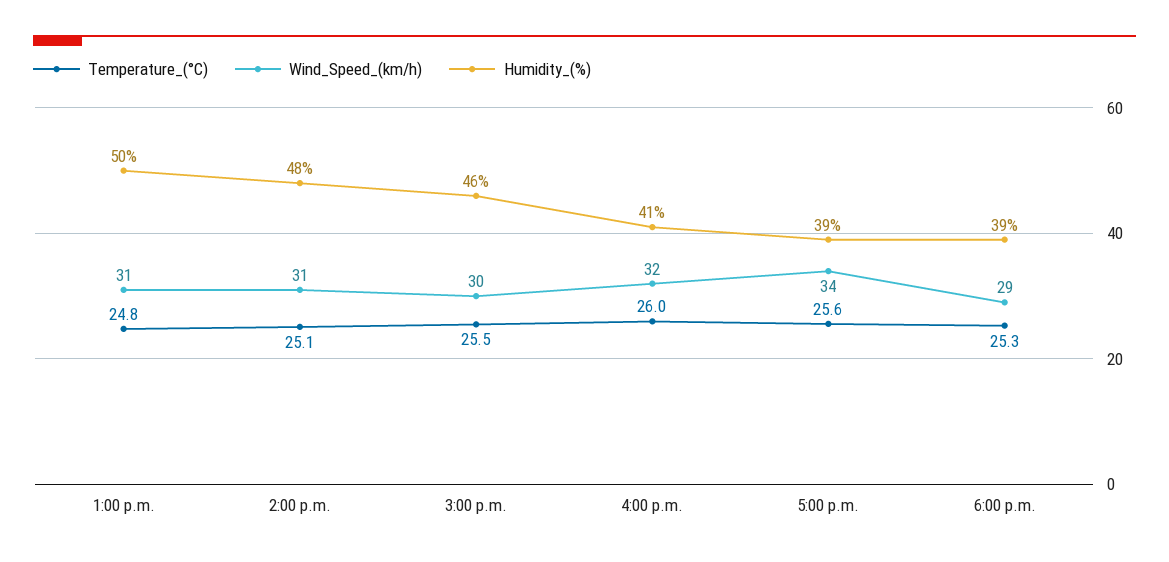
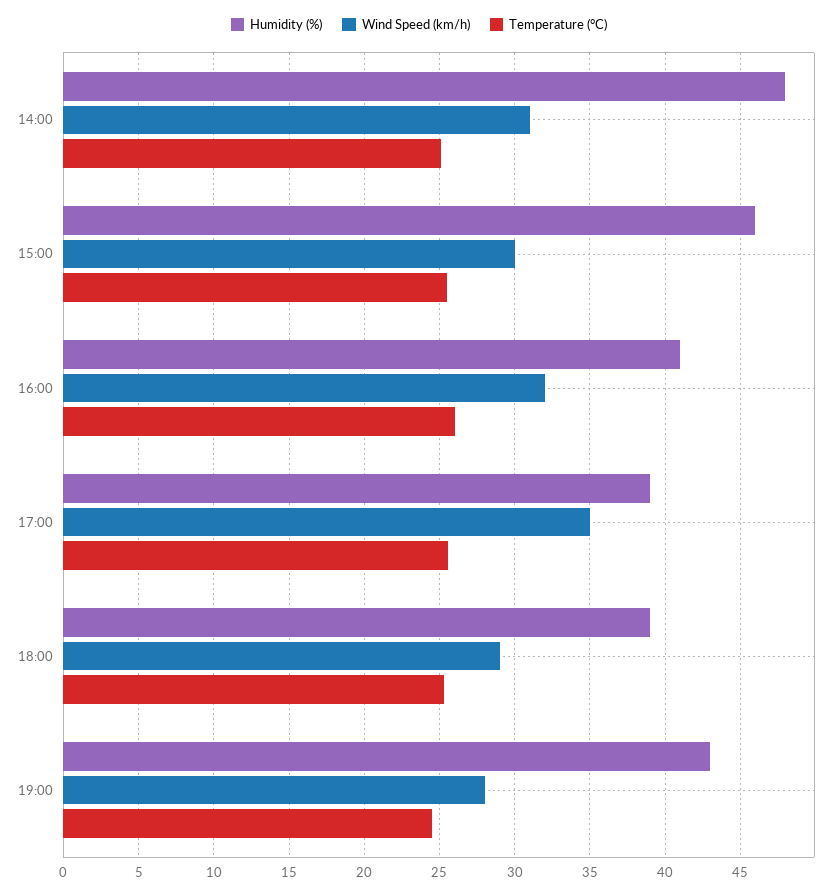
Temperature_(°C), 1:00 p.m.: 24.8 -> none
Wind_Speed_(km/h), 1:00 p.m.: 31 -> none
Humidity_(%), 1:00 p.m.: 50 -> none
Wind_Speed_(km/h), 5:00 p.m.: 34 -> 35
Humidity_(%), 19:00: none -> 43
Wind_Speed_(km/h), 19:00: none -> 28
Temperature_(°C), 19:00: none -> 24.5

